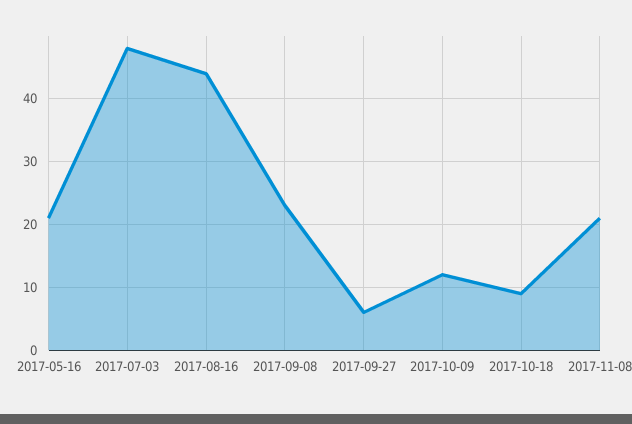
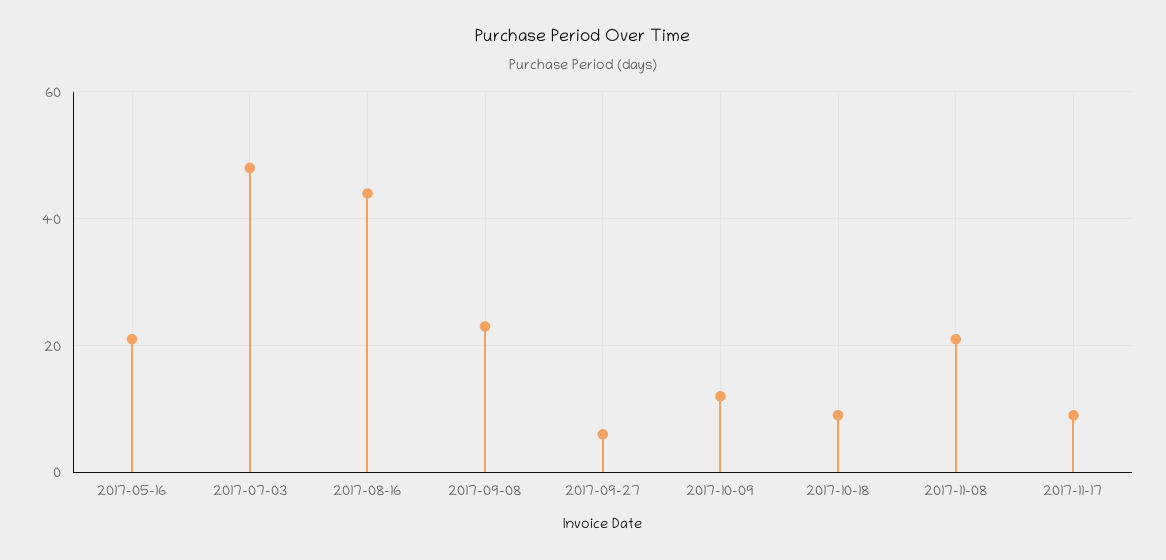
2017-11-17: none -> 10

